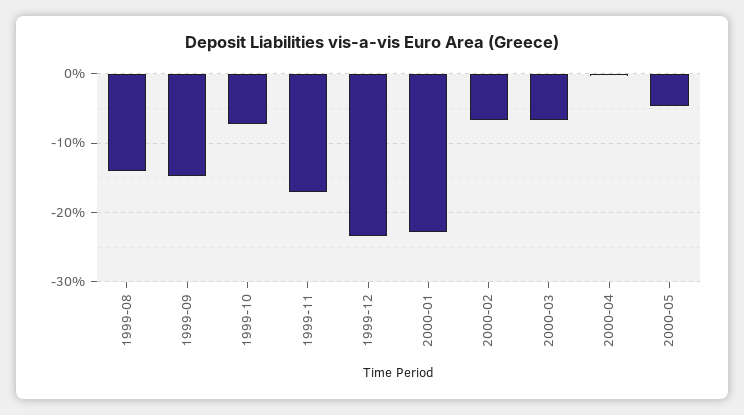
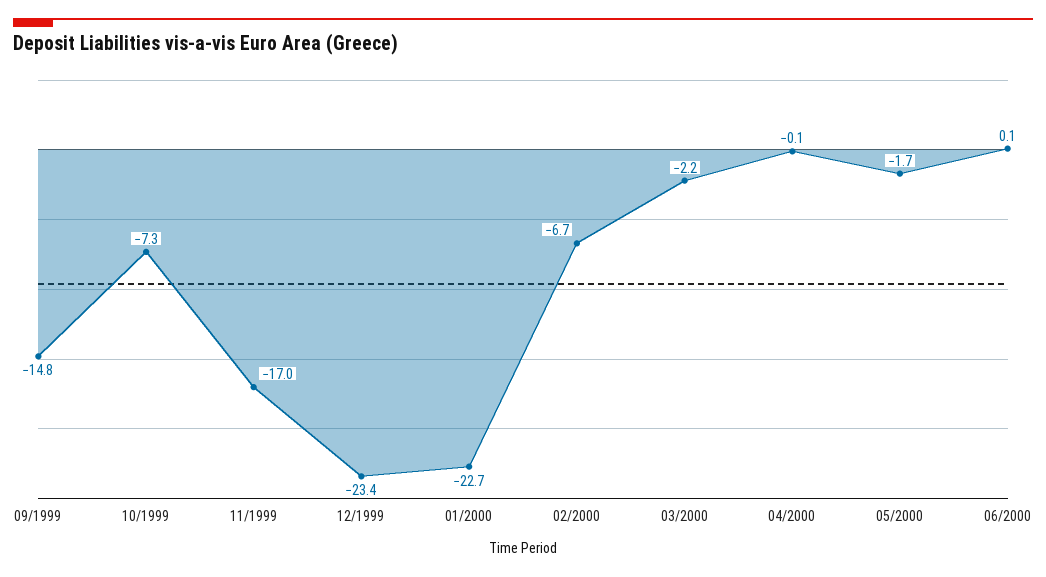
1999-08: -14 -> none
2000-03: -7 -> -2.2
2000-05: -5 -> -1.7
06/2000: none -> 0.1

